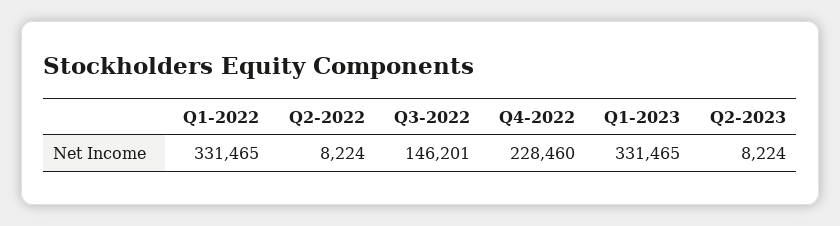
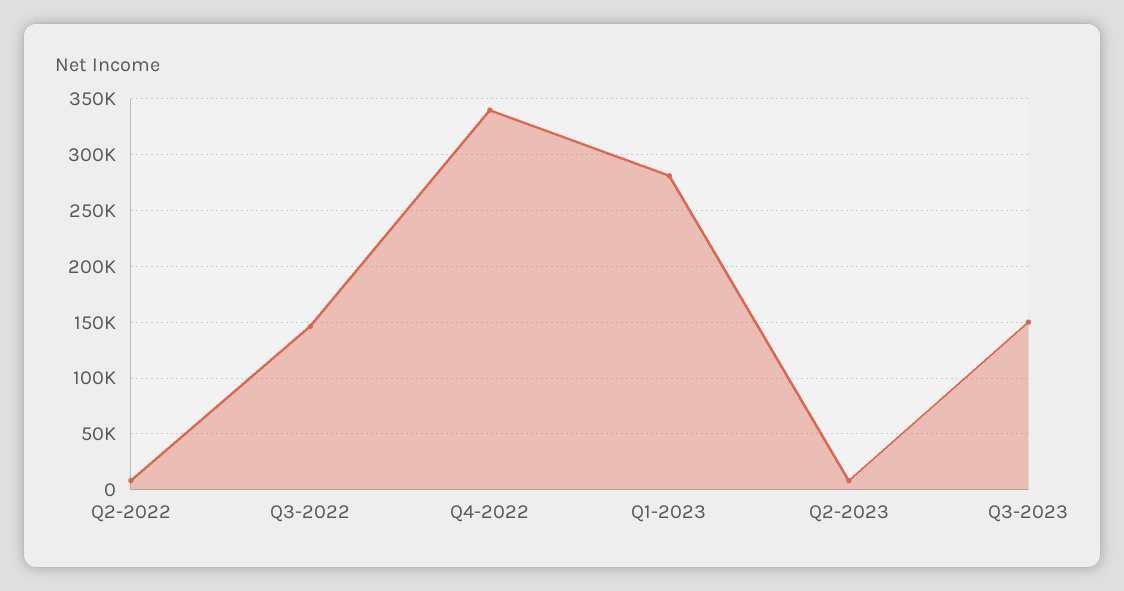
Q1-2022: 331465 -> none
Q4-2022: 228460 -> 340000
Q1-2023: 331465 -> 280000
Q3-2023: none -> 150000

